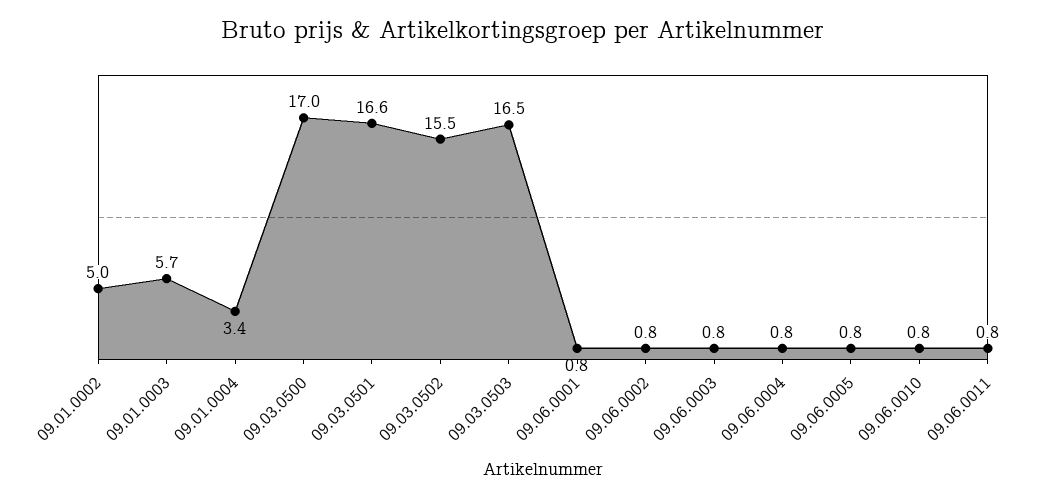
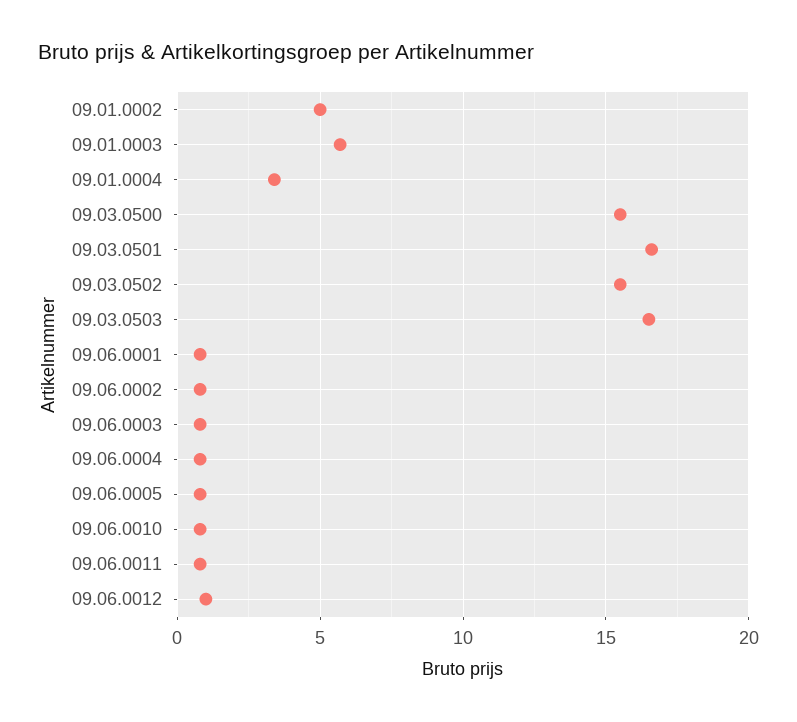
09.03.0500: 17 -> 15.5
09.06.0012: none -> 1

